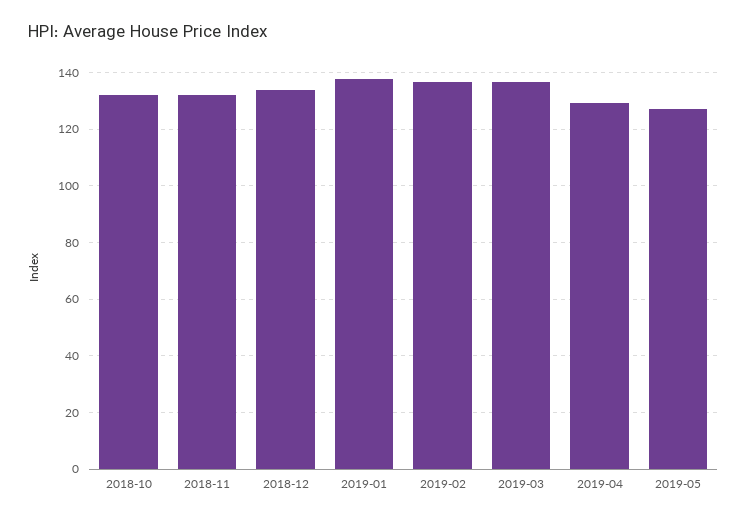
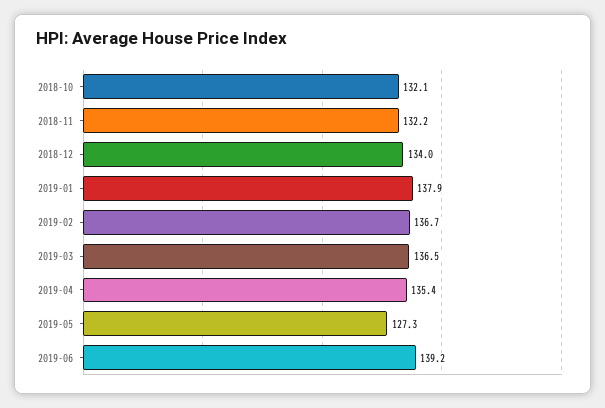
2019-04: 130 -> 135.4
2019-06: none -> 139.2

